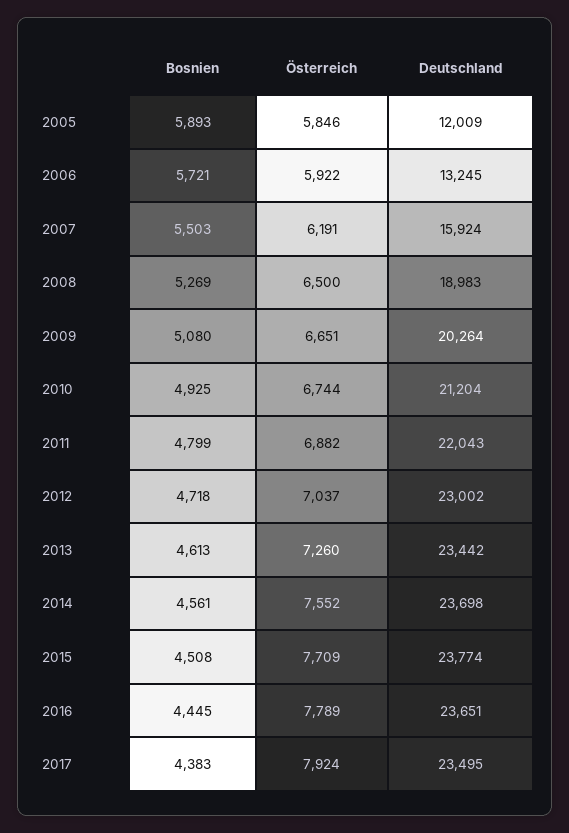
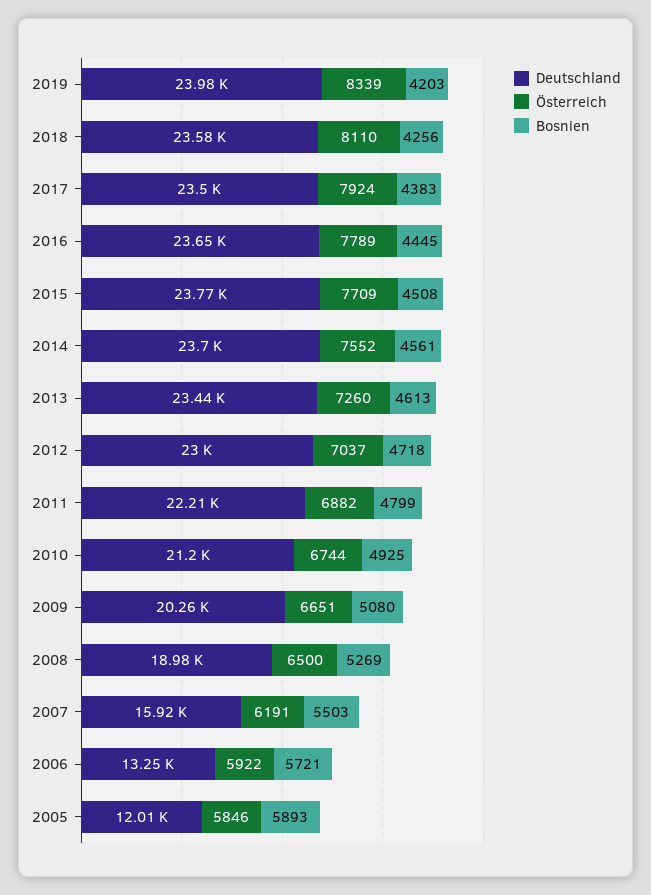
Deutschland, 2011: 22043 -> 22210
Deutschland, 2019: none -> 23980
Österreich, 2019: none -> 8339
Bosnien, 2019: none -> 4203
Deutschland, 2018: none -> 23580
Österreich, 2018: none -> 8110
Bosnien, 2018: none -> 4256

